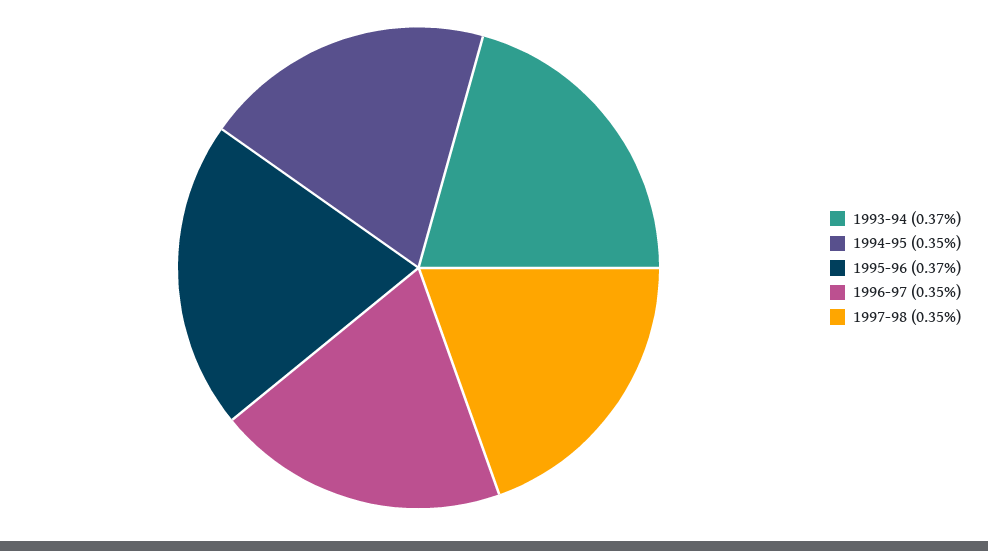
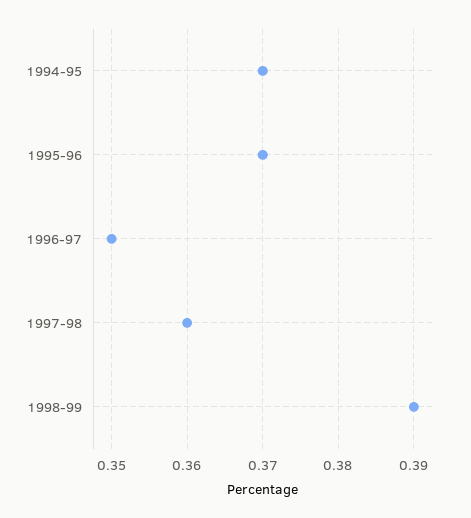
1993-94: 0.37 -> none
1994-95: 0.35 -> 0.37
1997-98: 0.35 -> 0.36
1998-99: none -> 0.39

